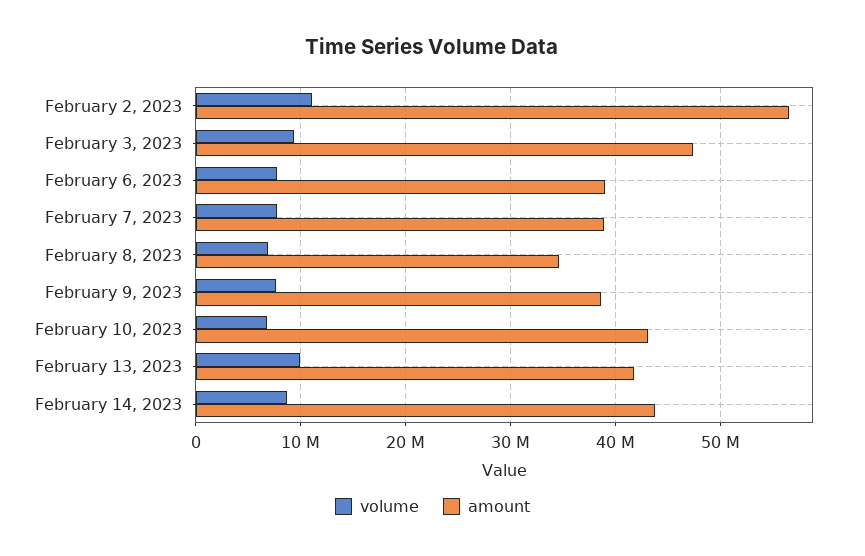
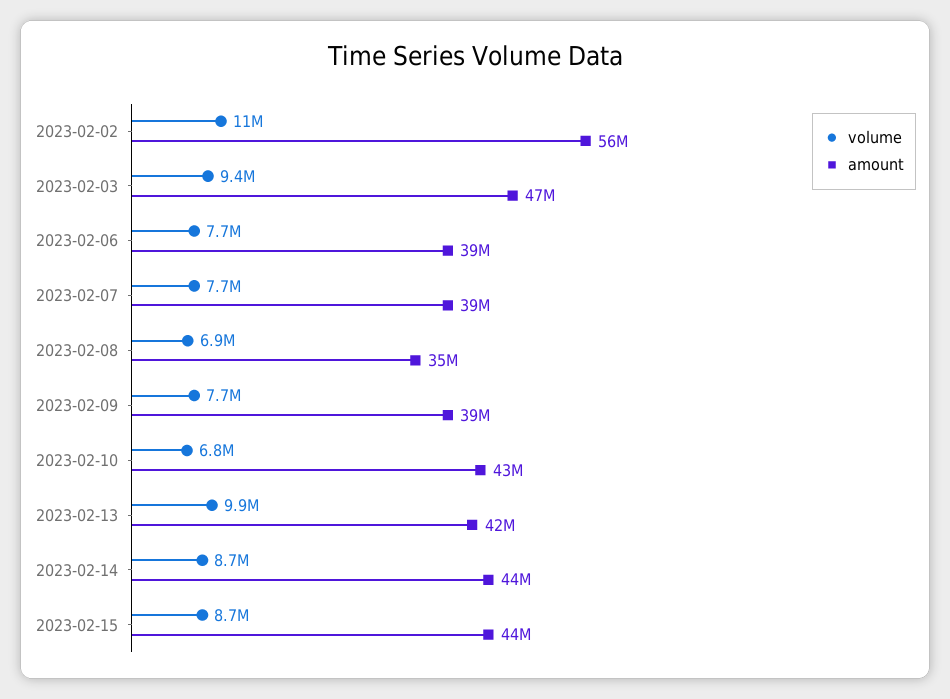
volume, 2023-02-15: none -> 8700000
amount, 2023-02-15: none -> 44000000

